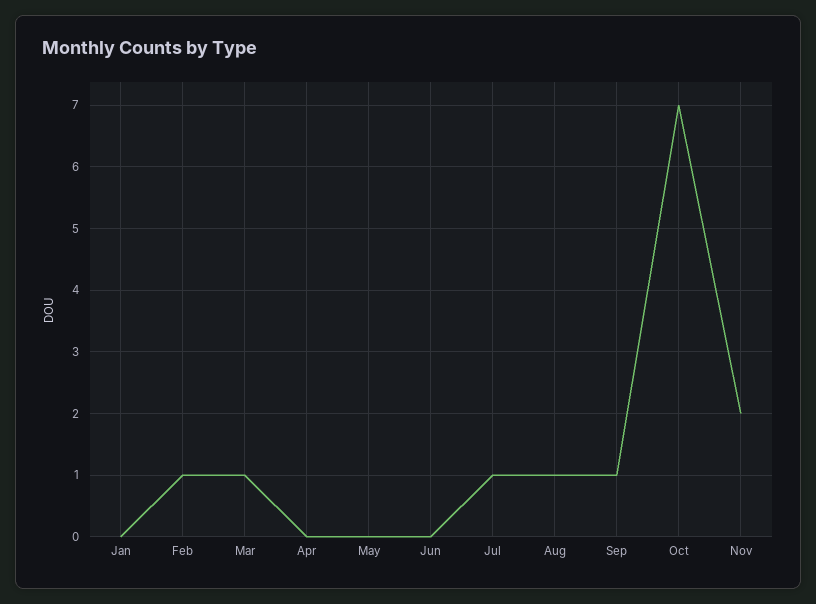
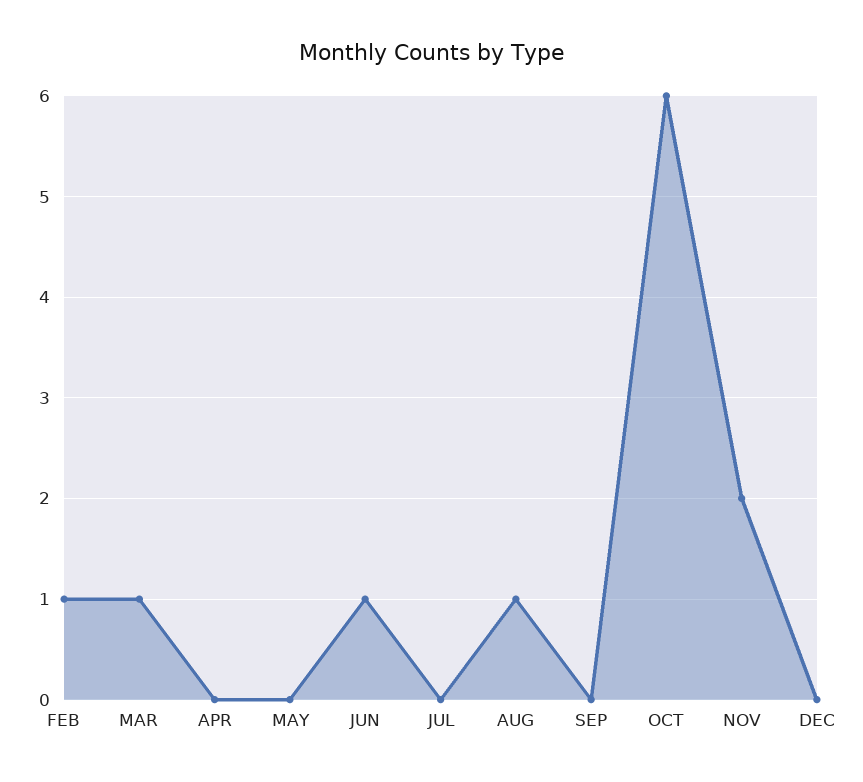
Jan: 0 -> none
Jun: 0 -> 1
Jul: 1 -> 0
Sep: 1 -> 0
Oct: 7 -> 6
DEC: none -> 0

